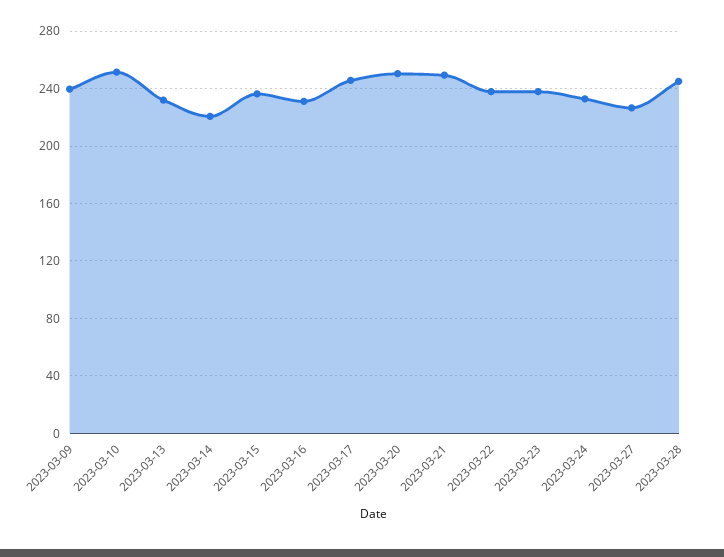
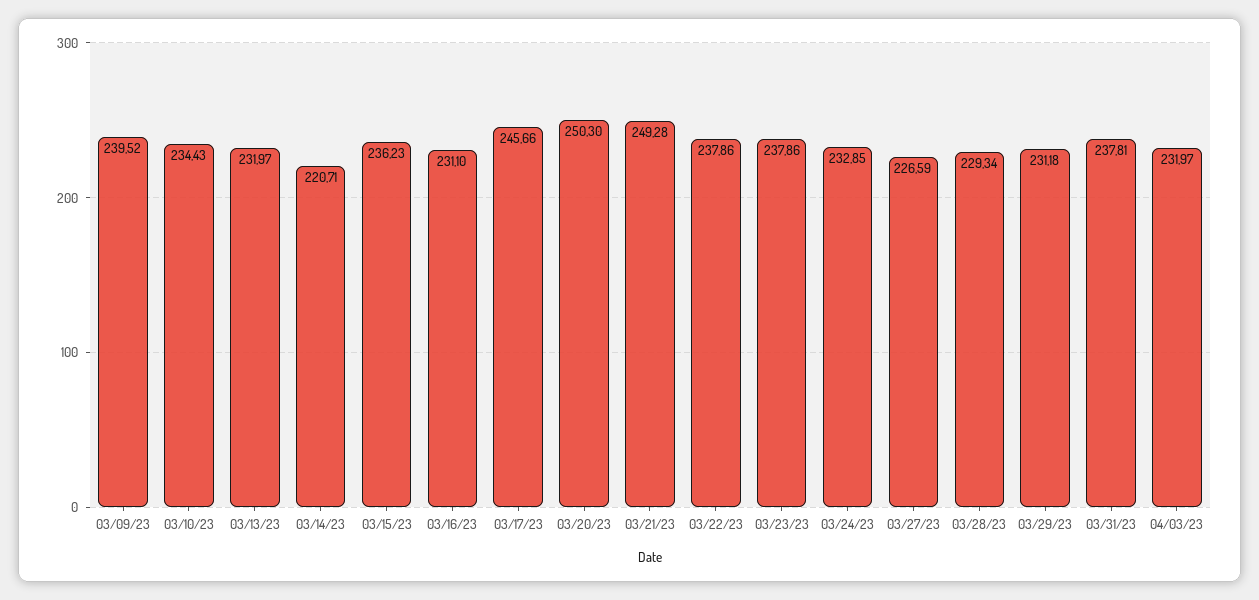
2023-03-10: 250 -> 234.43
2023-03-28: 245 -> 229.34
03/29/23: none -> 231.18
03/31/23: none -> 237.81
04/03/23: none -> 231.97

